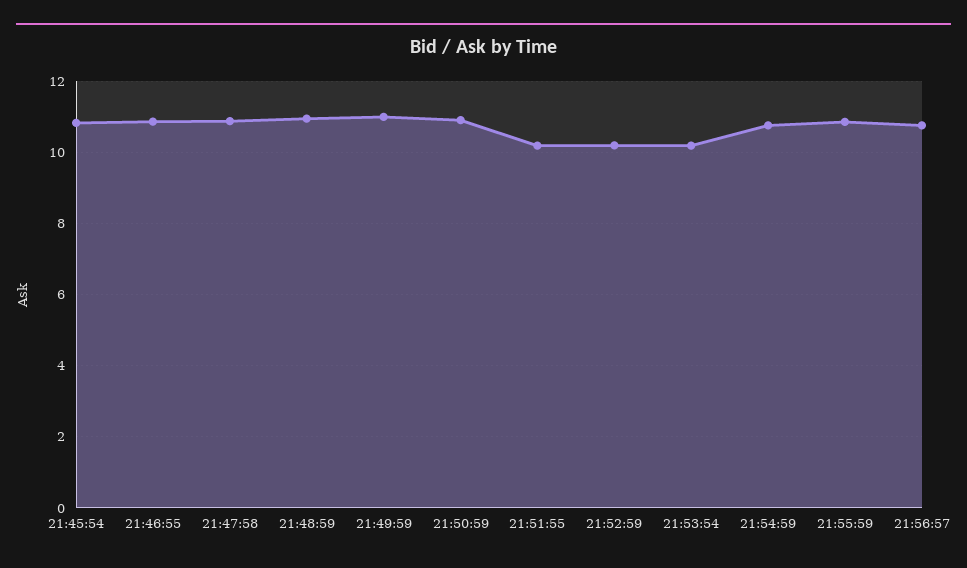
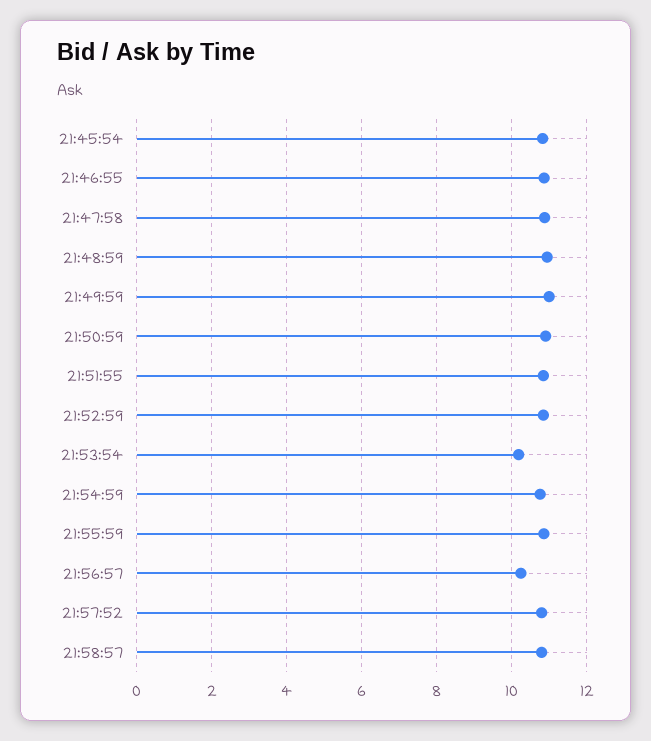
21:51:55: 10.2 -> 10.8
21:52:59: 10.2 -> 10.8
21:56:57: 10.8 -> 10.2
21:57:52: none -> 10.8
21:58:57: none -> 10.8

